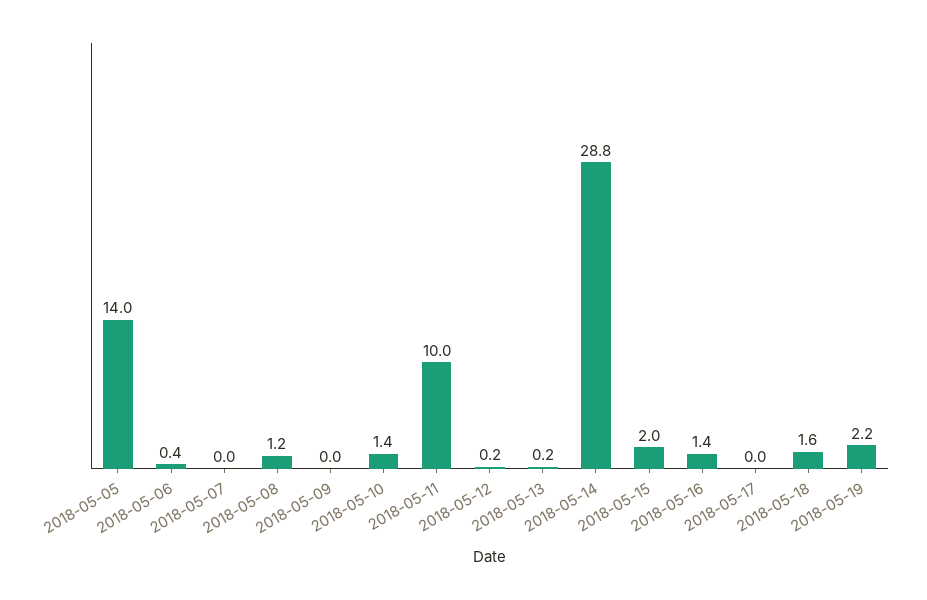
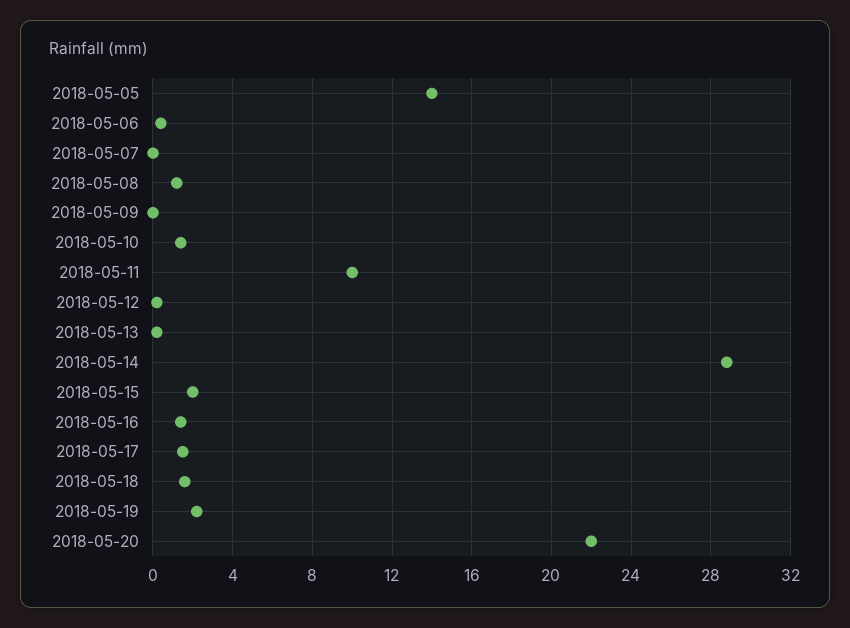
2018-05-17: 0 -> 1.5
2018-05-20: none -> 22

